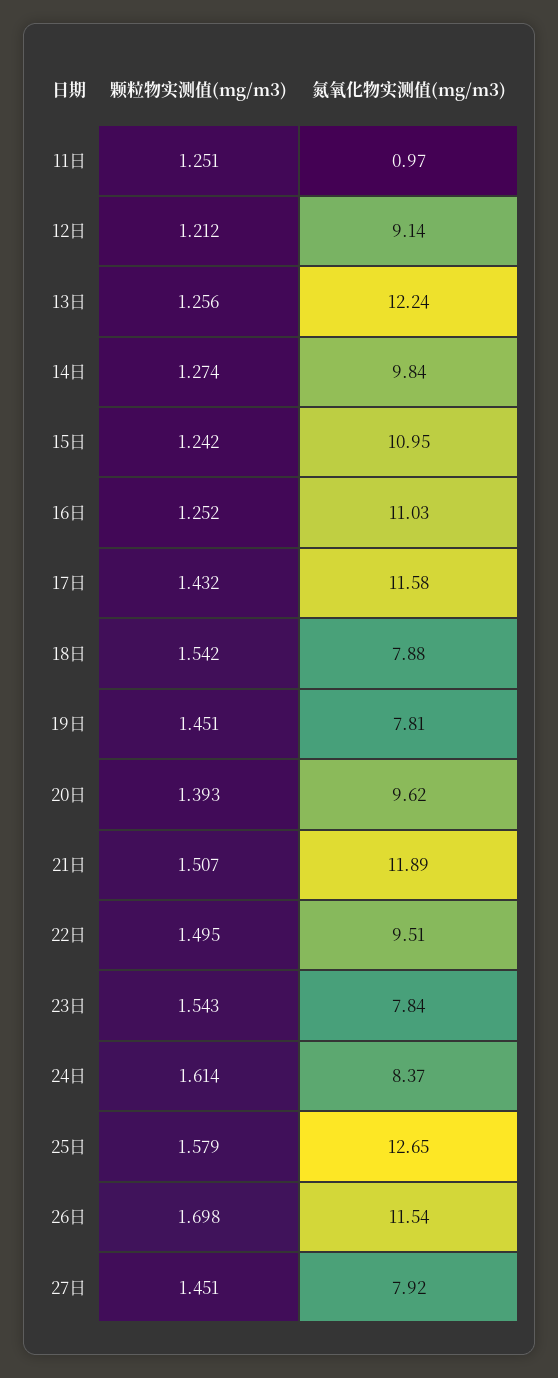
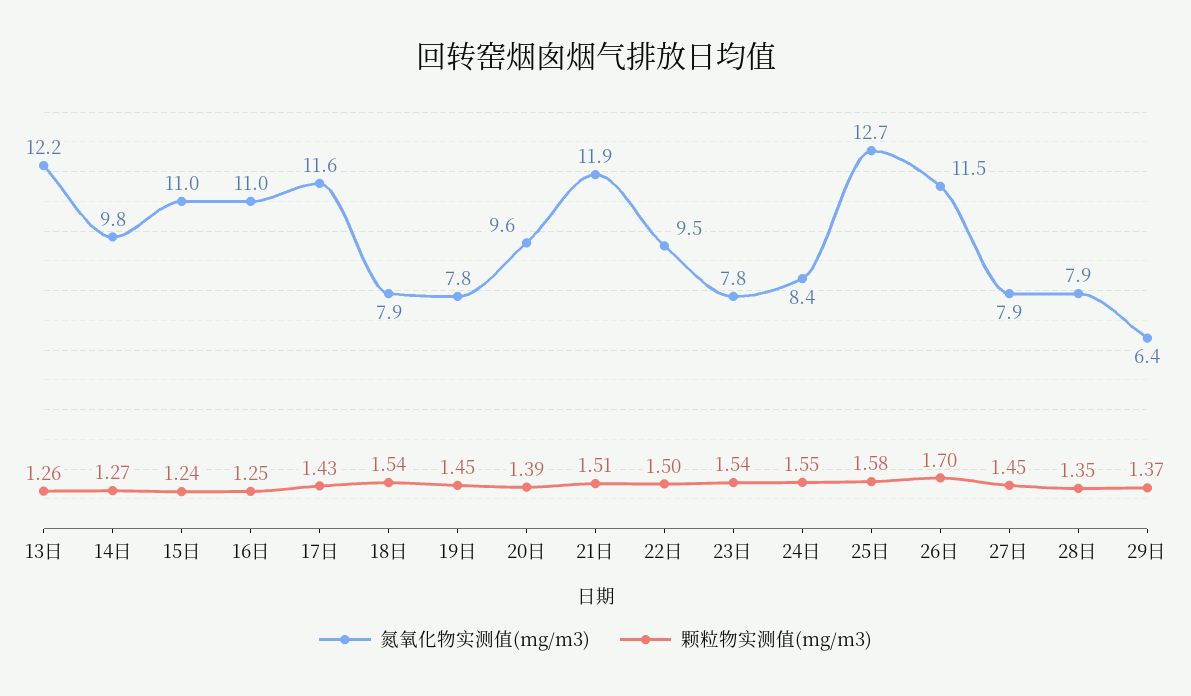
颗粒物实测值(mg/m3), 11日: 1.251 -> none
氮氧化物实测值(mg/m3), 11日: 0.97 -> none
颗粒物实测值(mg/m3), 12日: 1.212 -> none
氮氧化物实测值(mg/m3), 12日: 9.14 -> none
颗粒物实测值(mg/m3), 24日: 1.614 -> 1.55
氮氧化物实测值(mg/m3), 28日: none -> 7.9
颗粒物实测值(mg/m3), 28日: none -> 1.35
氮氧化物实测值(mg/m3), 29日: none -> 6.4
颗粒物实测值(mg/m3), 29日: none -> 1.37

